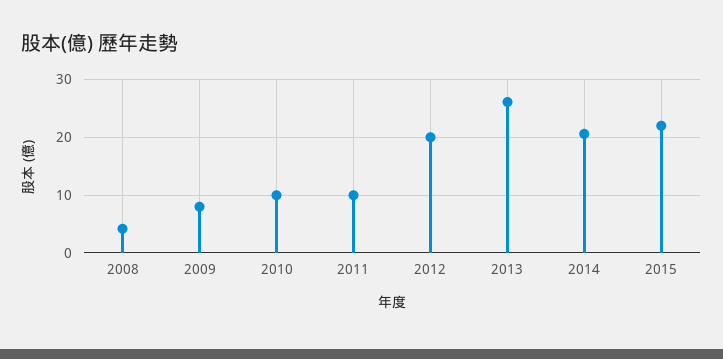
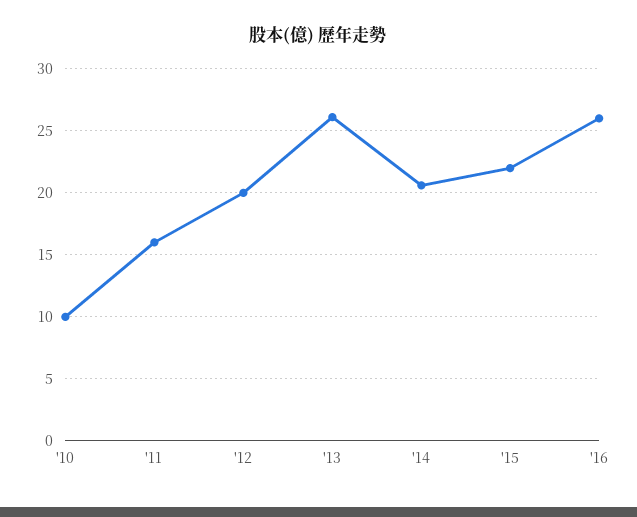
2008: 4 -> none
2009: 8 -> none
2011: 10 -> 16
'16: none -> 26

